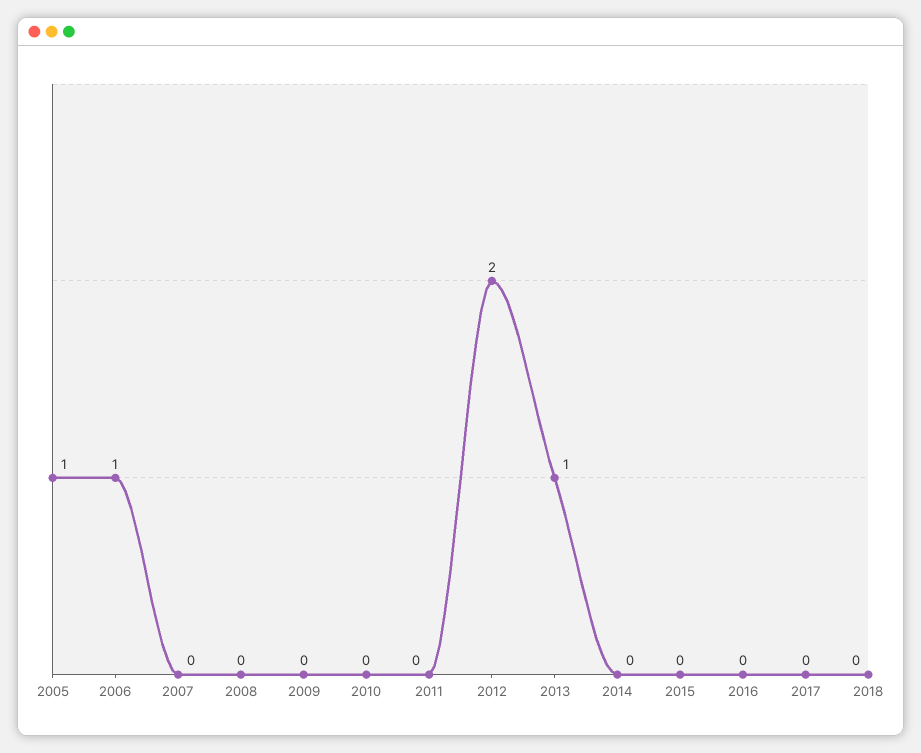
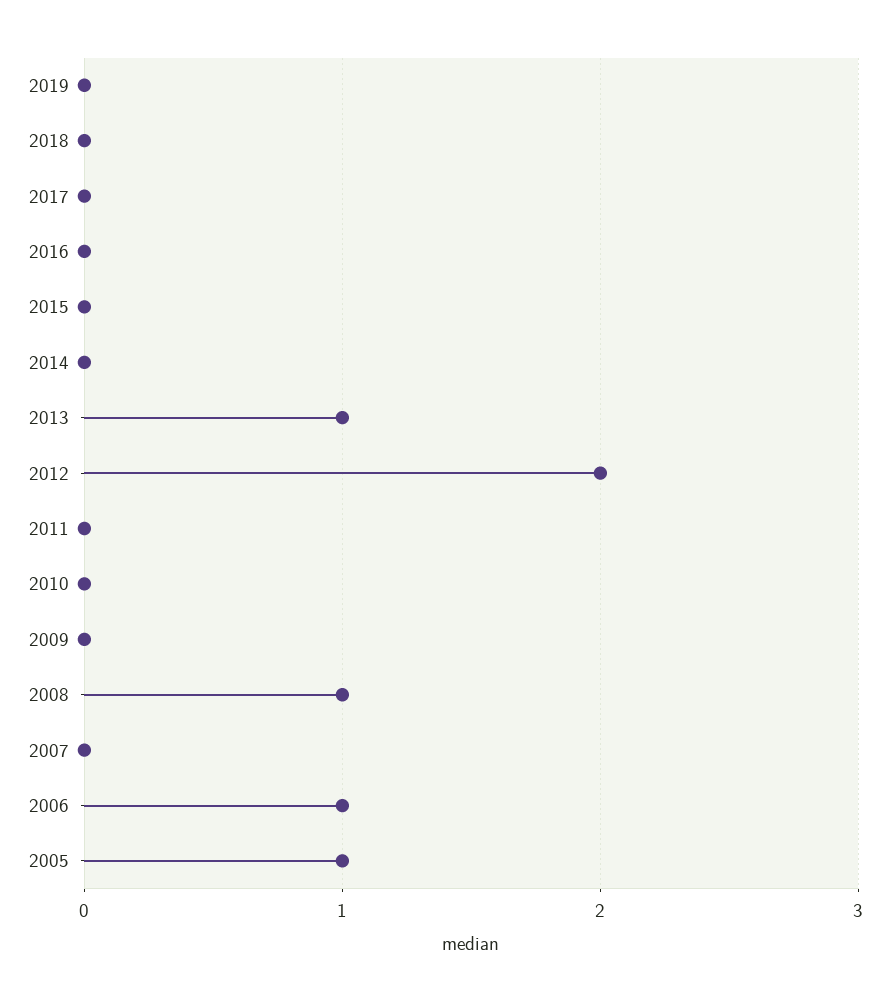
2008: 0 -> 1
2019: none -> 0

